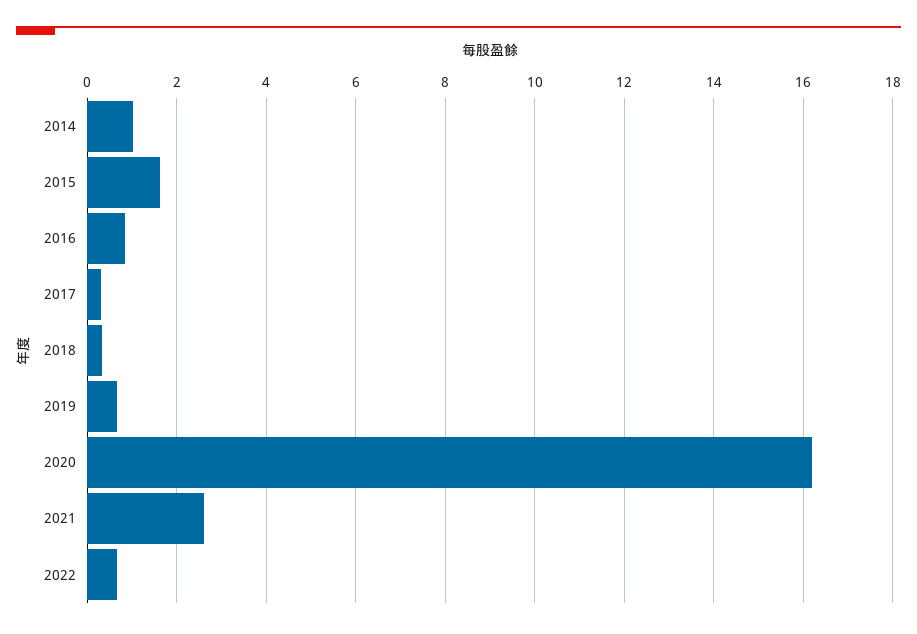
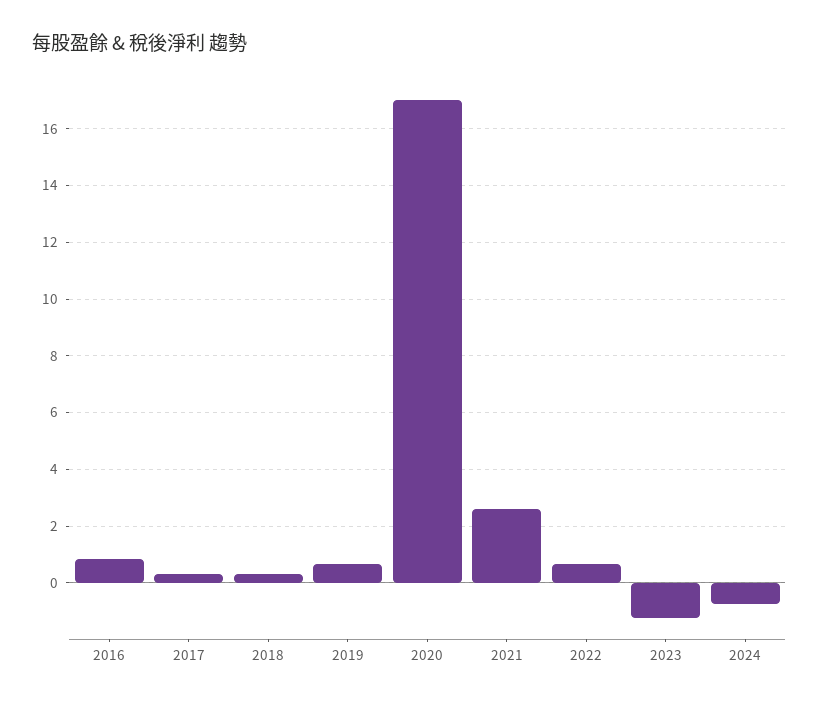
2014: 1 -> none
2015: 1.6 -> none
2020: 16.2 -> 17
2023: none -> -1.25
2024: none -> -0.75

